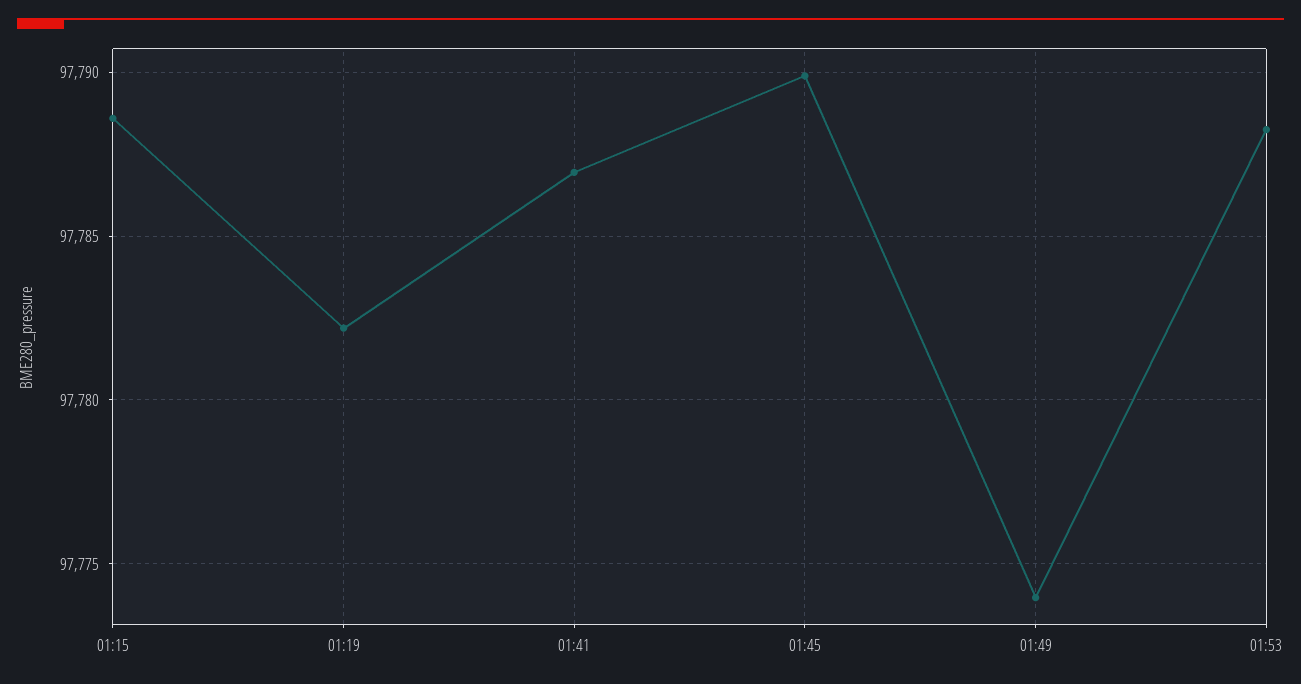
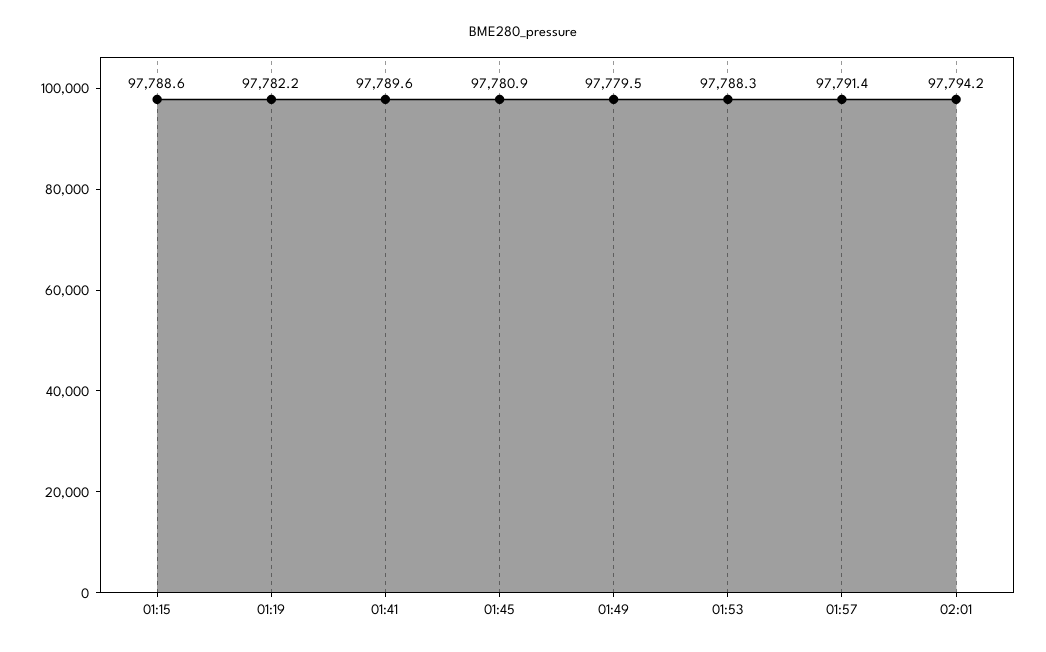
01:41: 97787 -> 97789.6
01:45: 97790 -> 97780.9
01:49: 97774 -> 97779.5
01:57: none -> 97791.4
02:01: none -> 97794.2

